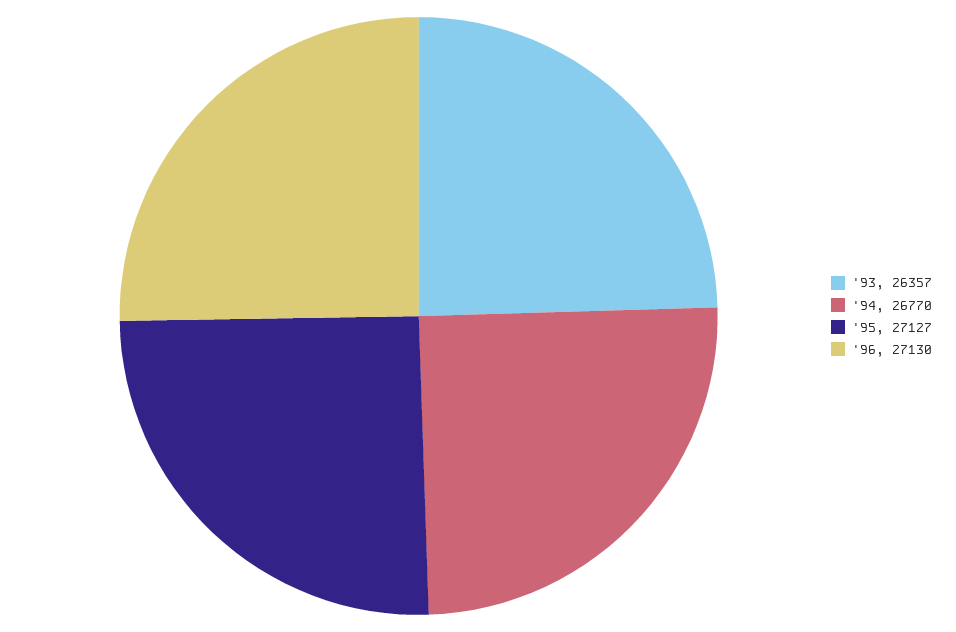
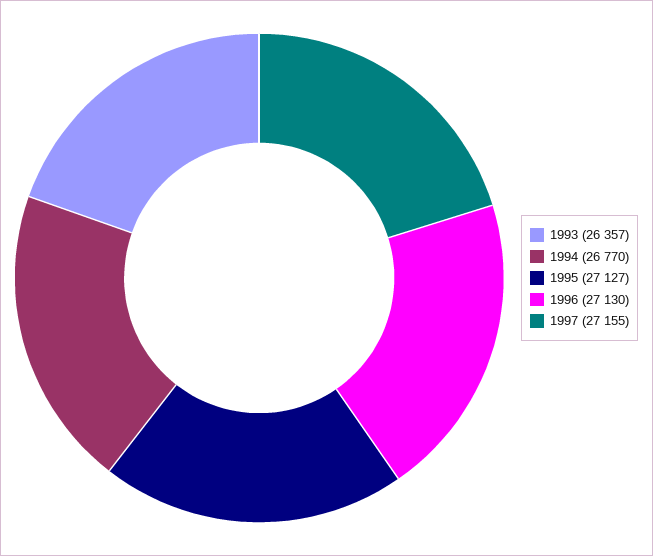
1997: none -> 27155

